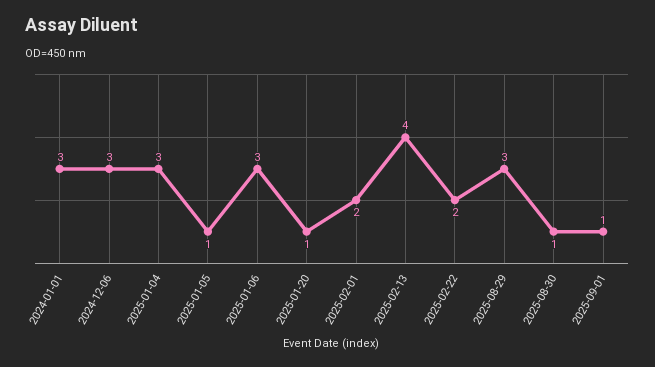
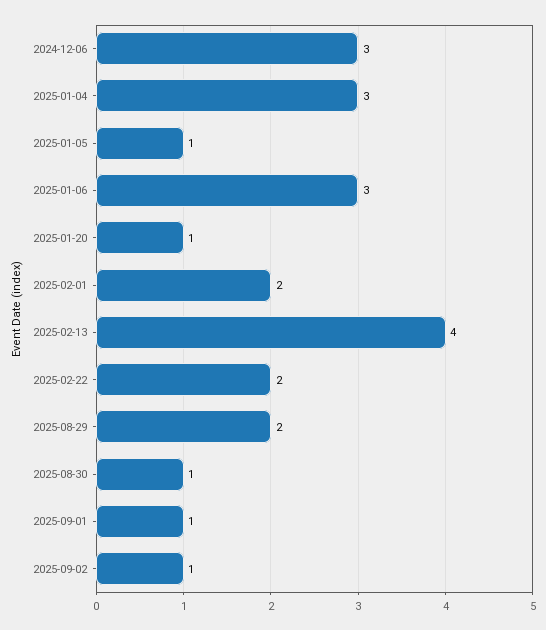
2024-01-01: 3 -> none
2025-08-29: 3 -> 2
2025-09-02: none -> 1

